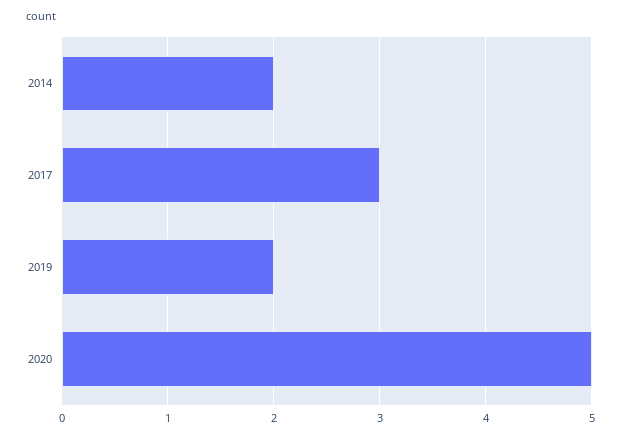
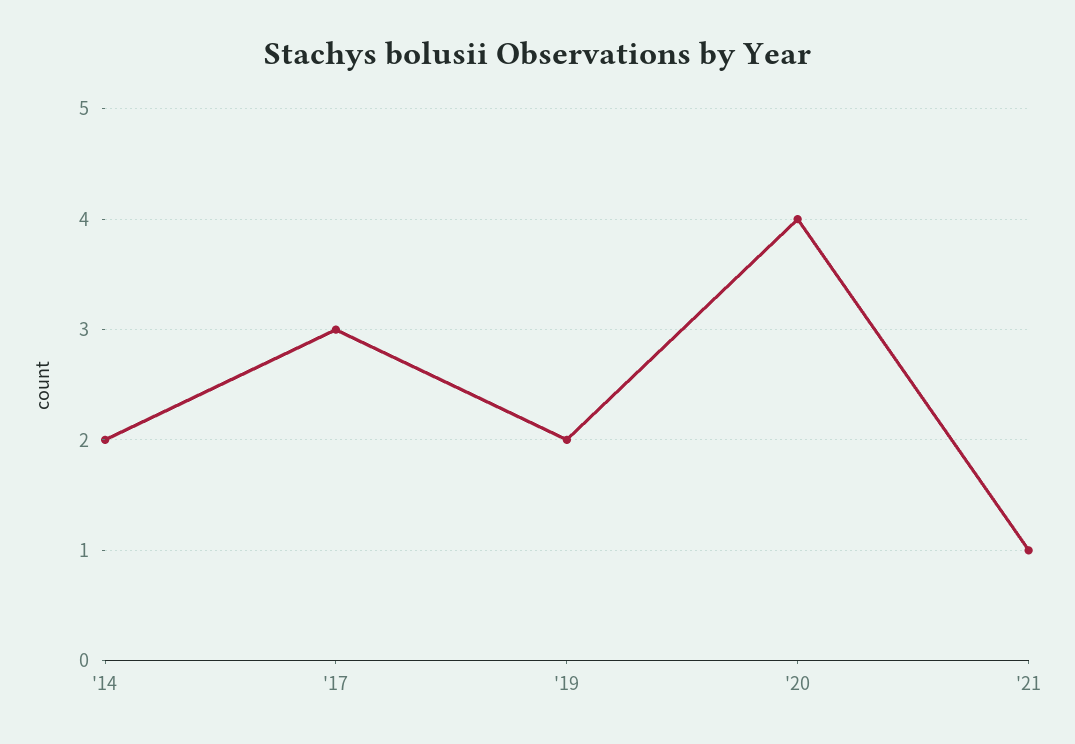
2020: 5 -> 4
'21: none -> 1

